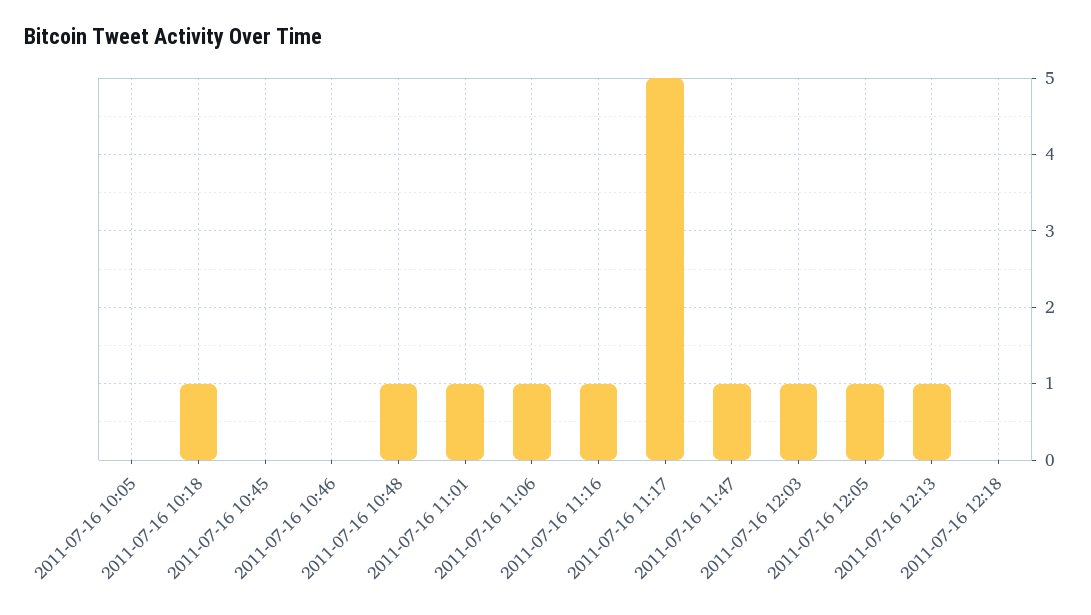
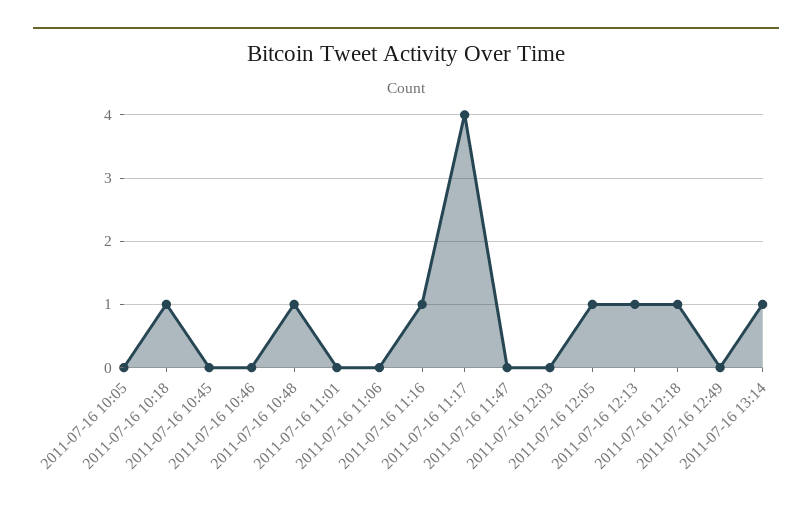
2011-07-16 11:01: 1 -> 0
2011-07-16 11:06: 1 -> 0
2011-07-16 11:17: 5 -> 4
2011-07-16 11:47: 1 -> 0
2011-07-16 12:03: 1 -> 0
2011-07-16 12:18: 0 -> 1
2011-07-16 12:49: none -> 0
2011-07-16 13:14: none -> 1

